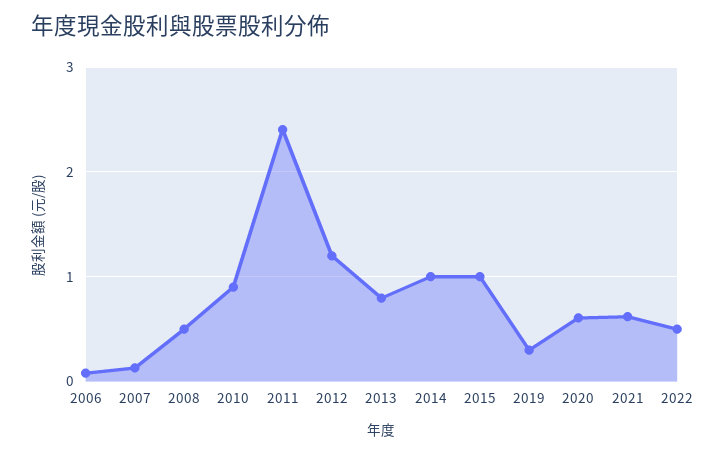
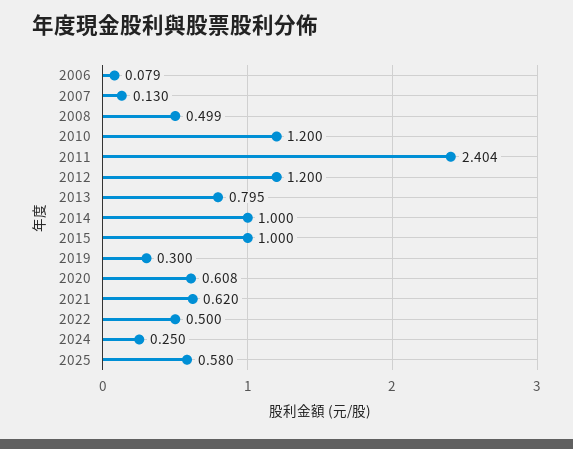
2010: 0.9 -> 1.2
2024: none -> 0.25
2025: none -> 0.58

